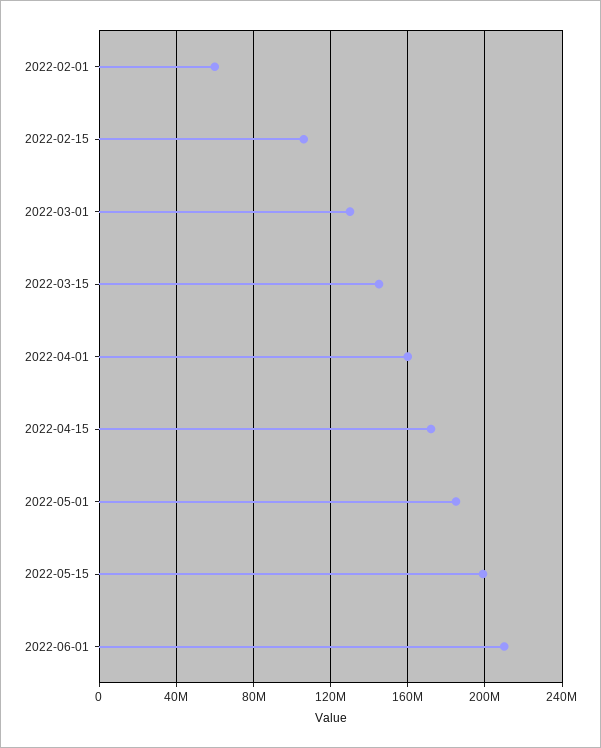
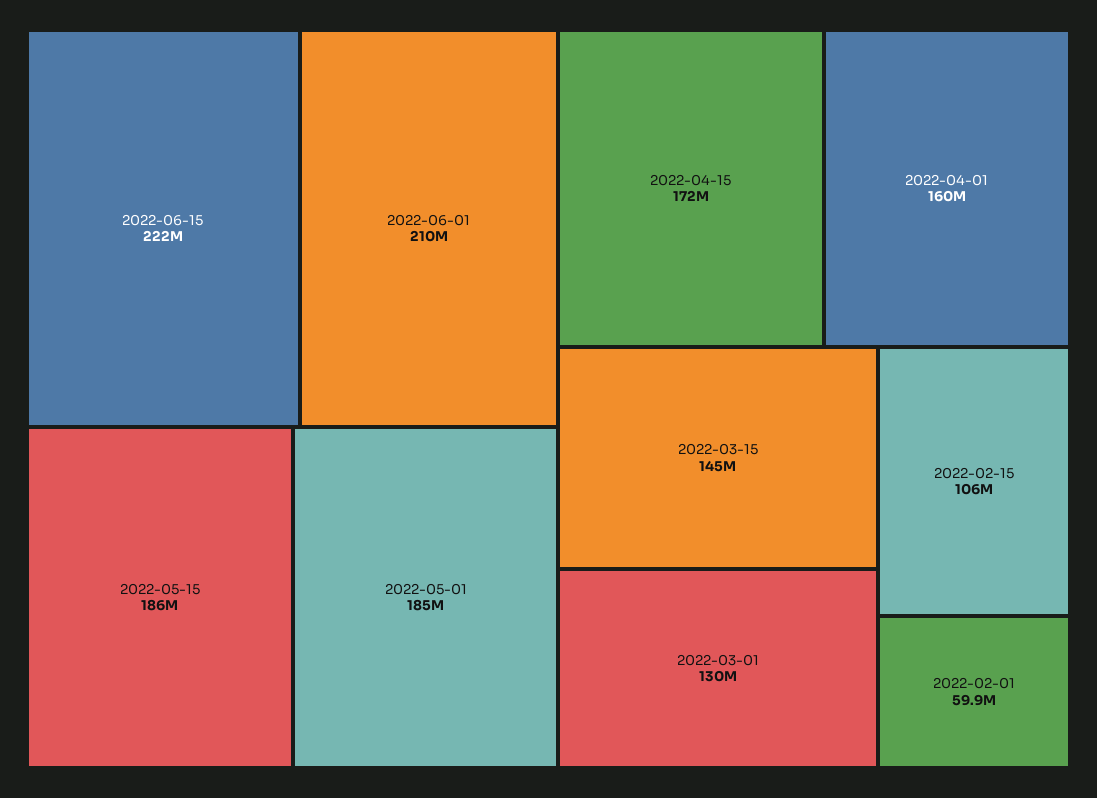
2022-05-15: 200000000 -> 186000000
2022-06-15: none -> 222000000

